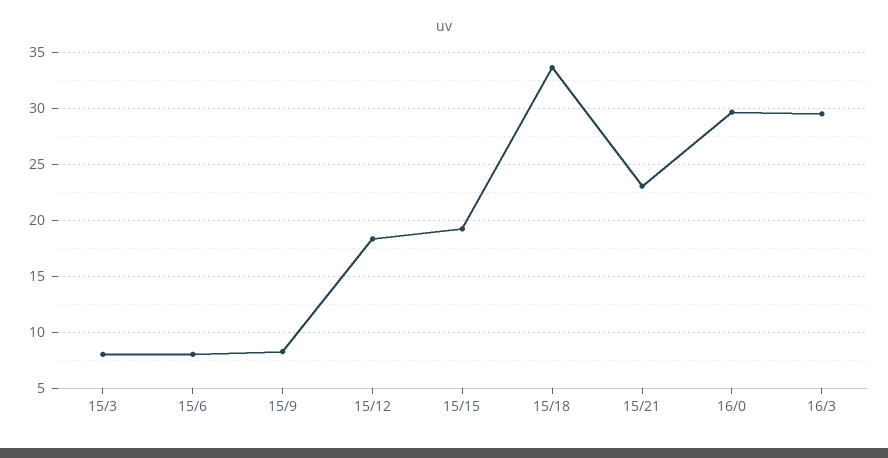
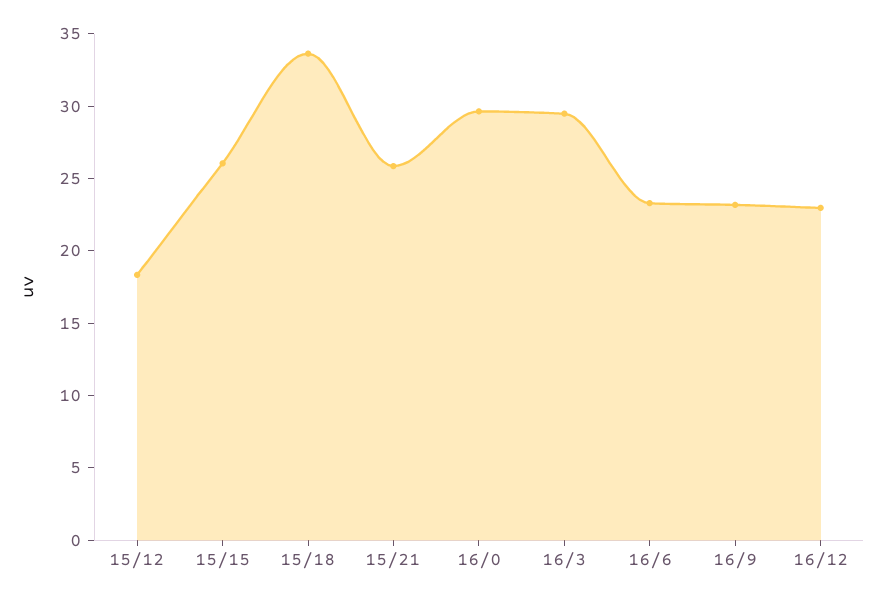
15/3: 8 -> none
15/6: 8 -> none
15/9: 8 -> none
15/15: 19 -> 26
15/21: 23 -> 26
16/6: none -> 23
16/9: none -> 23
16/12: none -> 23

